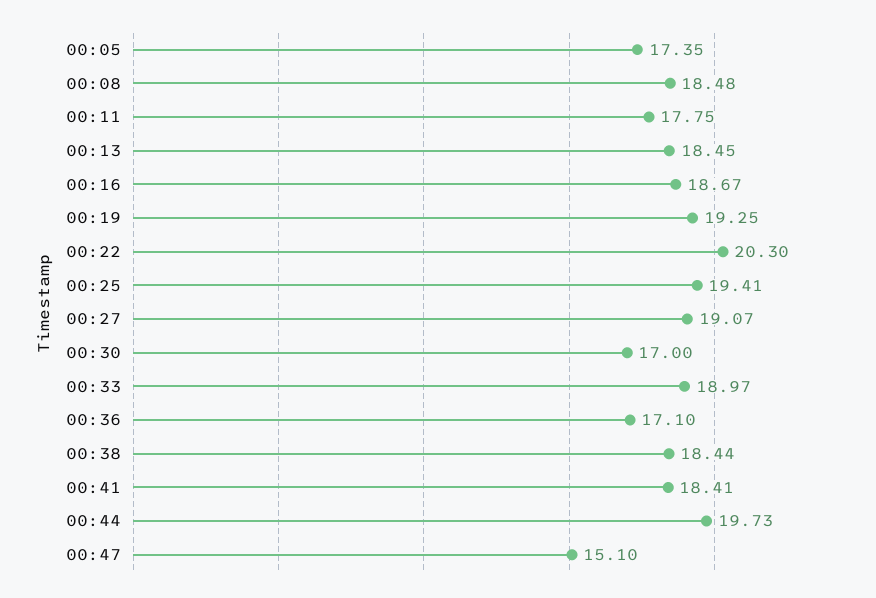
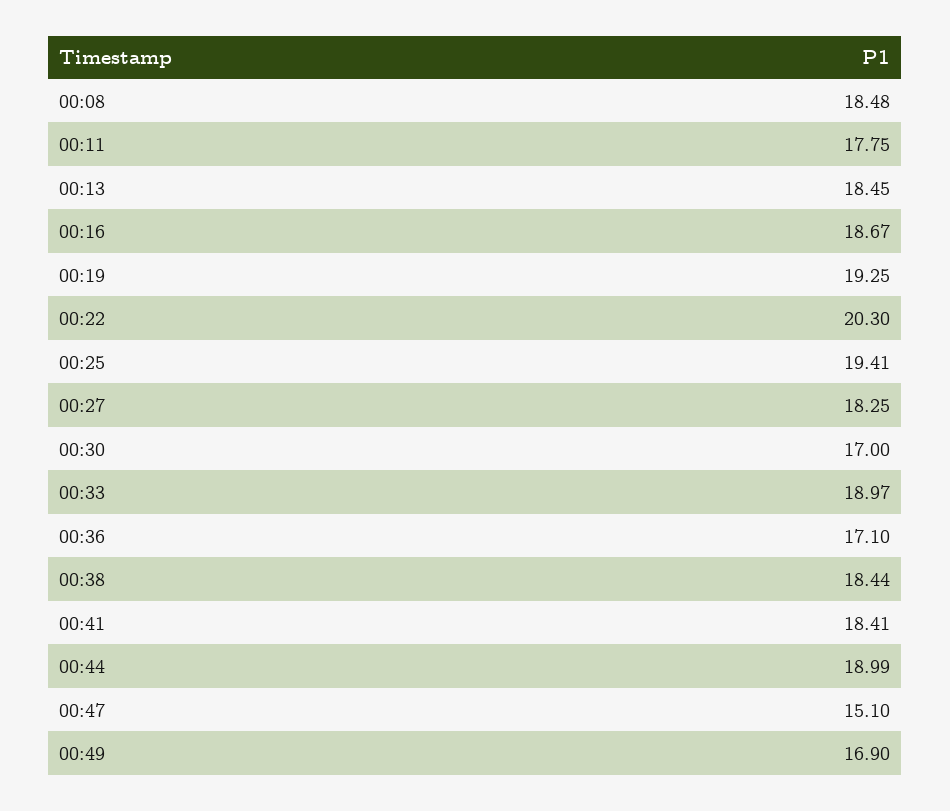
00:05: 17.35 -> none
00:27: 19.07 -> 18.25
00:44: 19.73 -> 18.99
00:49: none -> 16.9

